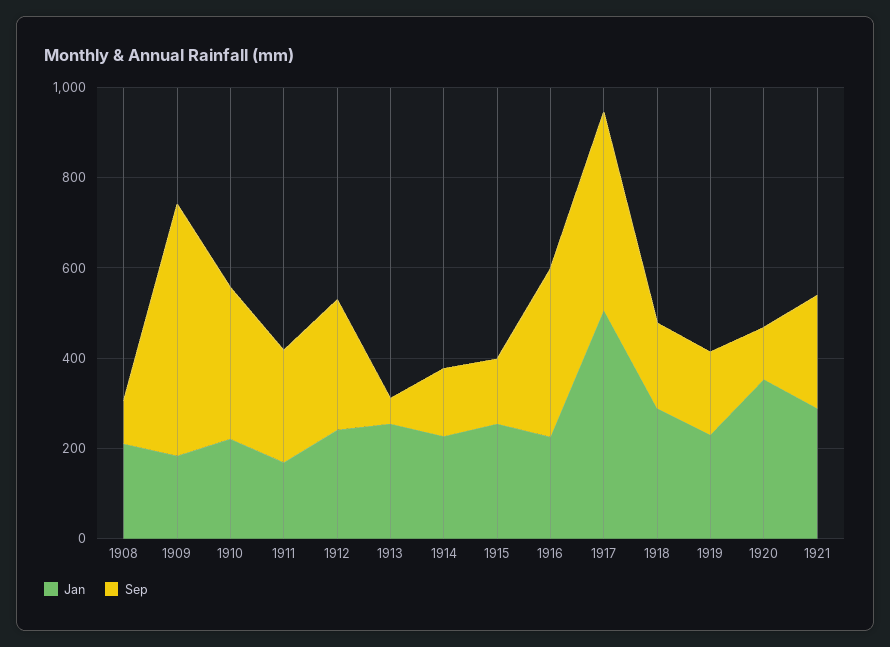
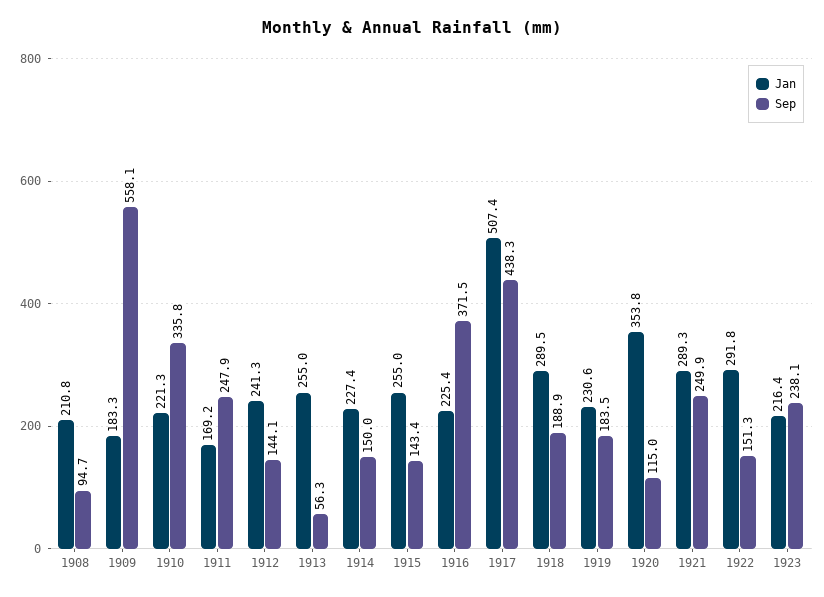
Sep, 1912: 300 -> 144.1
Jan, 1922: none -> 291.8
Sep, 1922: none -> 151.3
Jan, 1923: none -> 216.4
Sep, 1923: none -> 238.1

